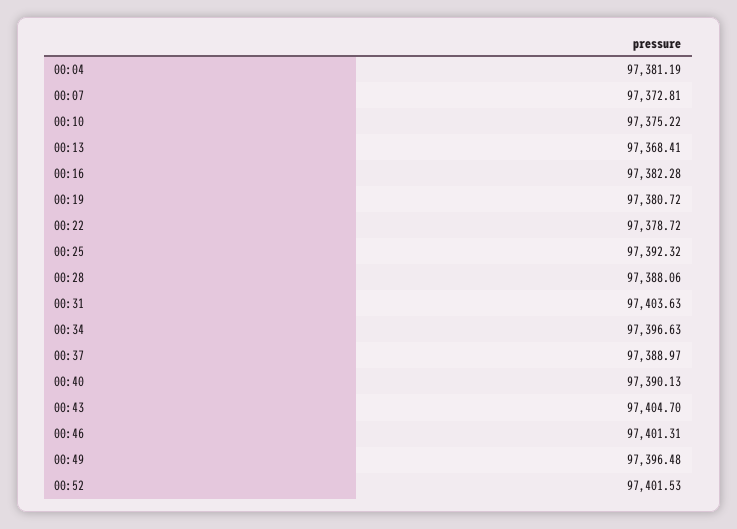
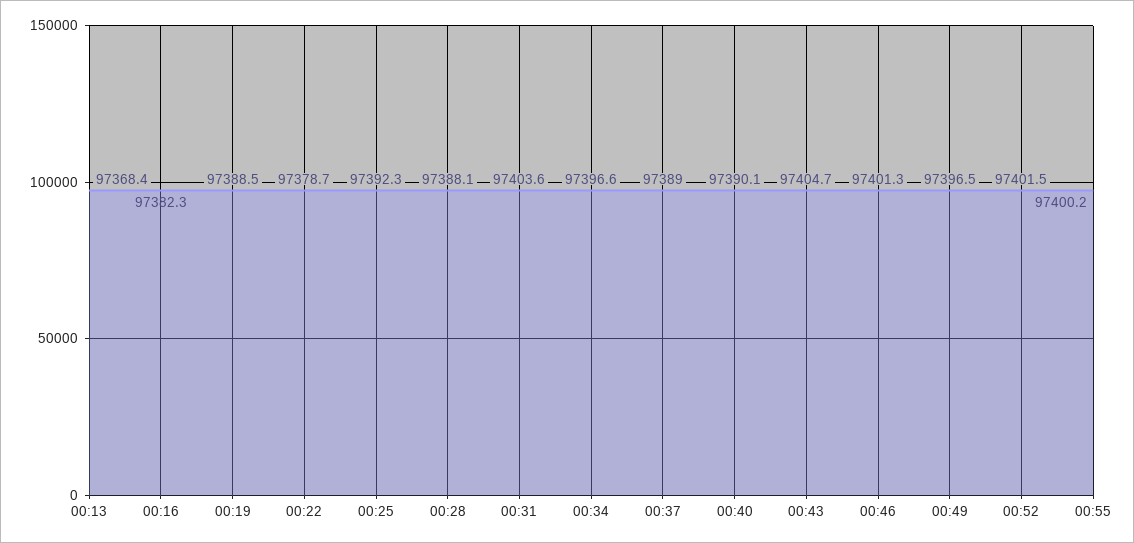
00:04: 97381.19 -> none
00:07: 97372.81 -> none
00:10: 97375.22 -> none
00:19: 97380.72 -> 97388.5
00:55: none -> 97400.2

